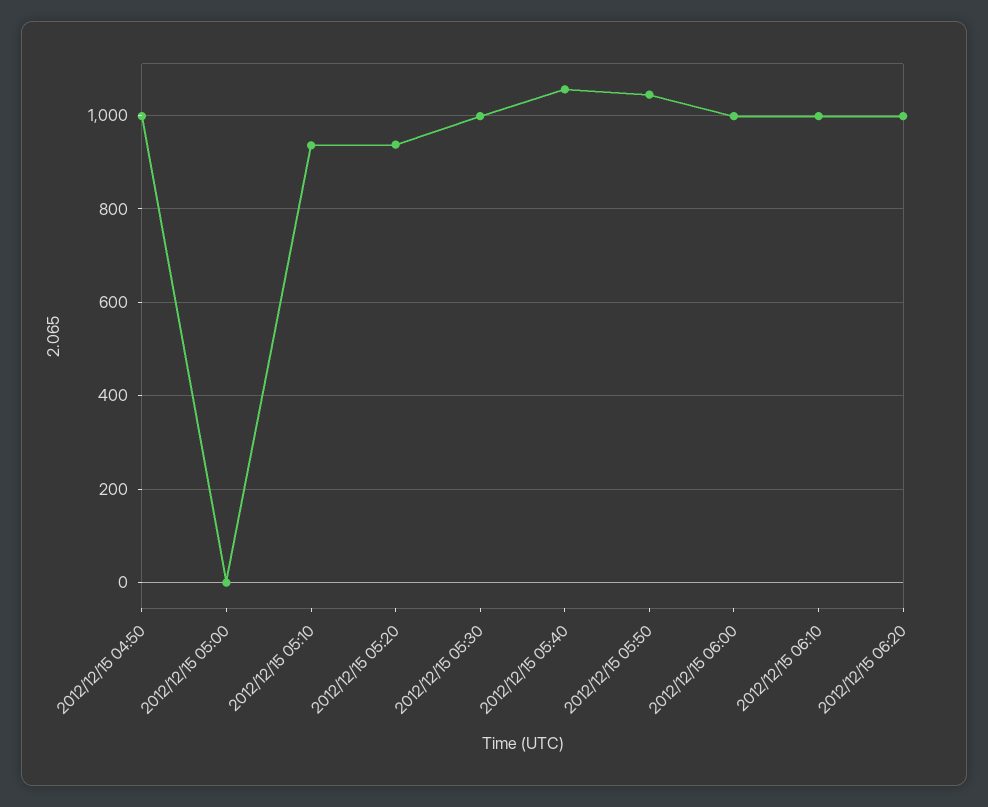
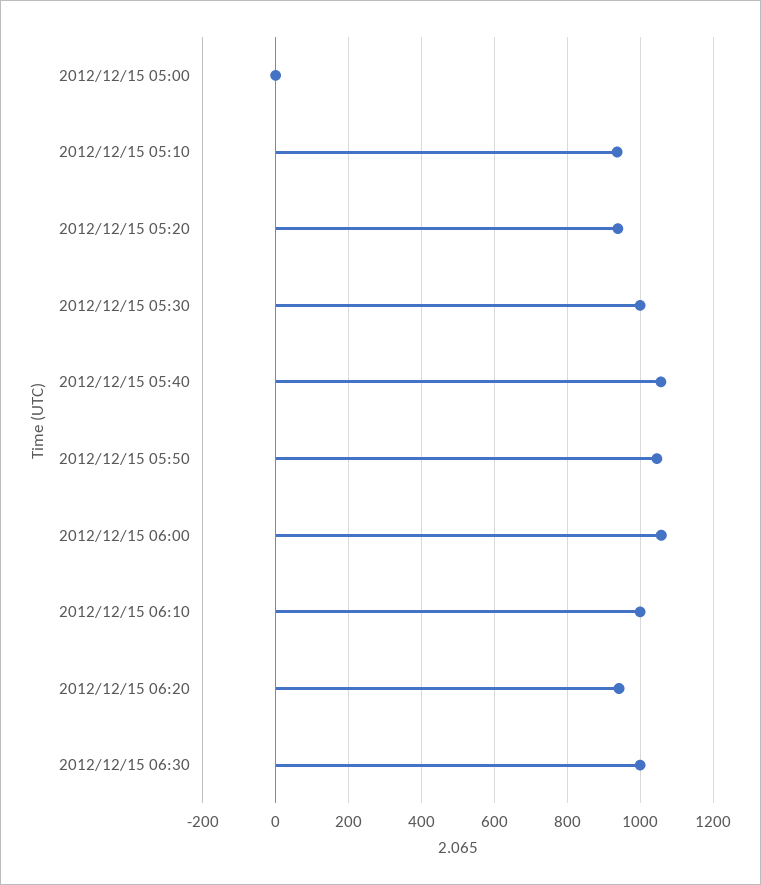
2012/12/15 04:50: 1000 -> none
2012/12/15 06:00: 1000 -> 1060
2012/12/15 06:20: 1000 -> 940
2012/12/15 06:30: none -> 1000

